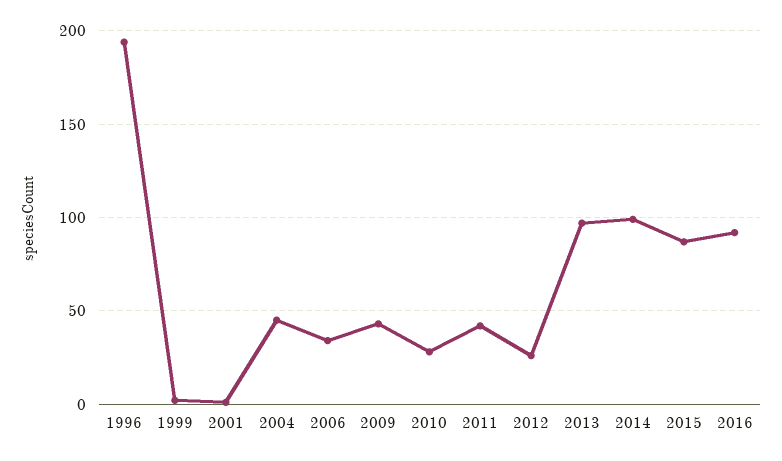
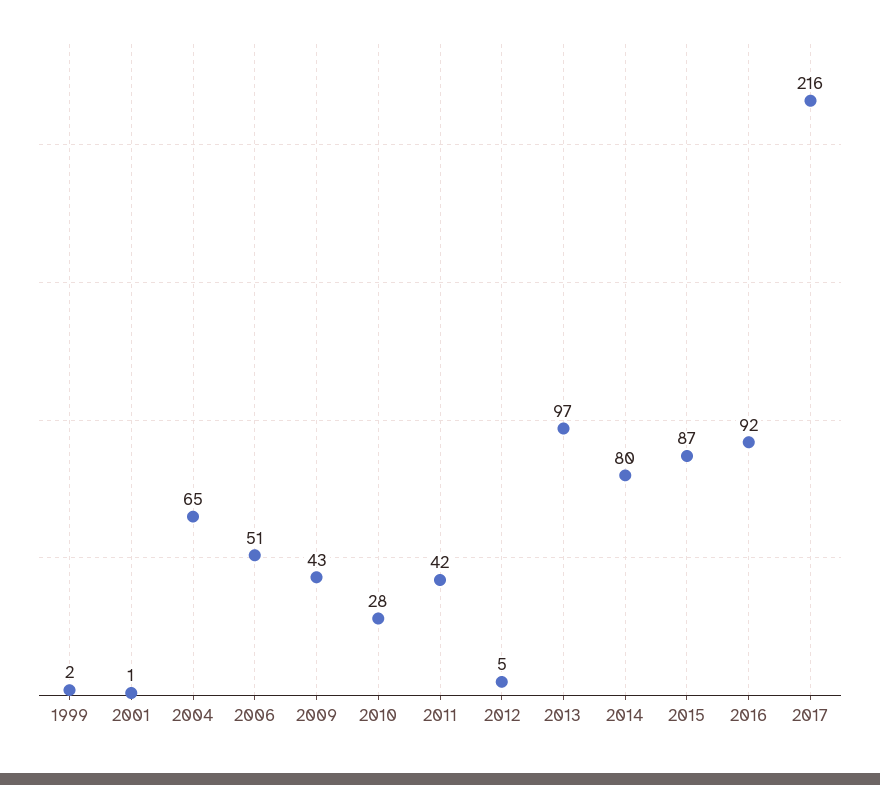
1996: 195 -> none
2004: 45 -> 65
2006: 35 -> 51
2012: 25 -> 5
2014: 100 -> 80
2017: none -> 216

